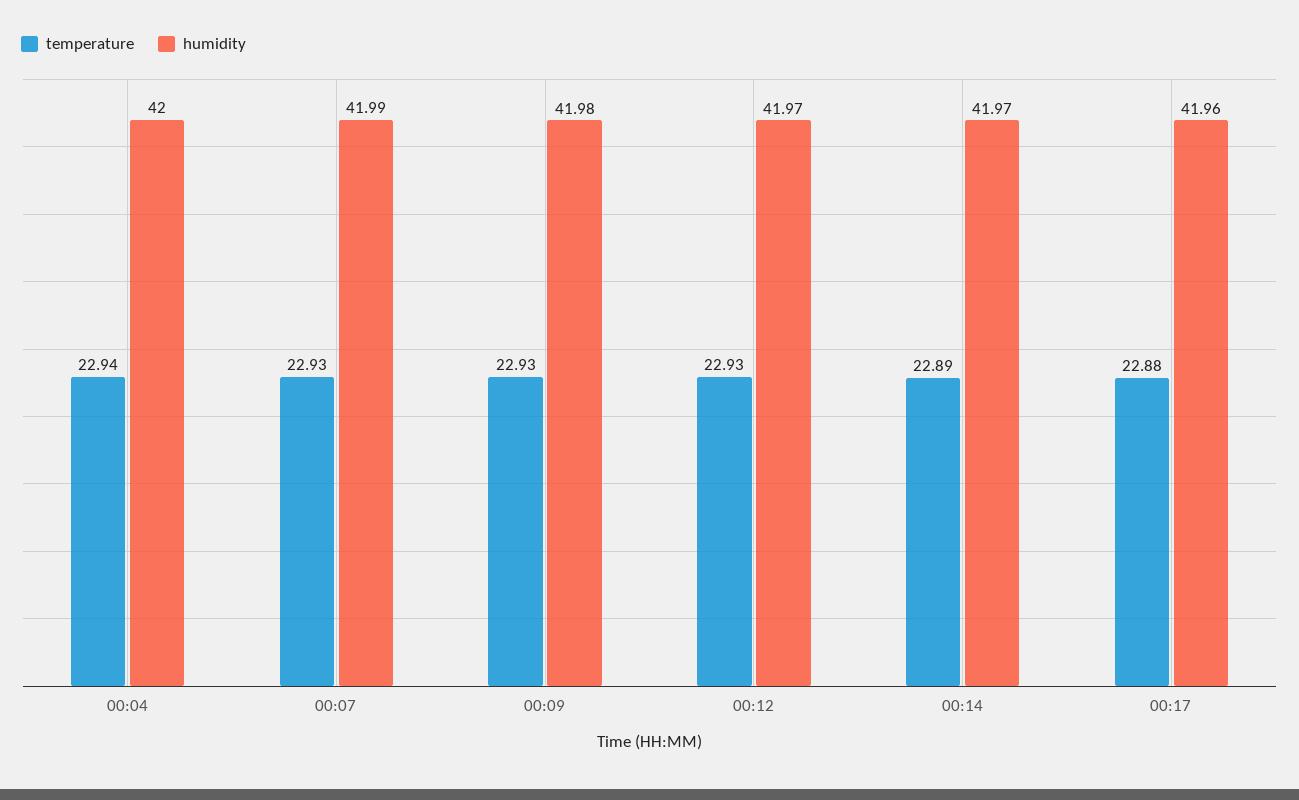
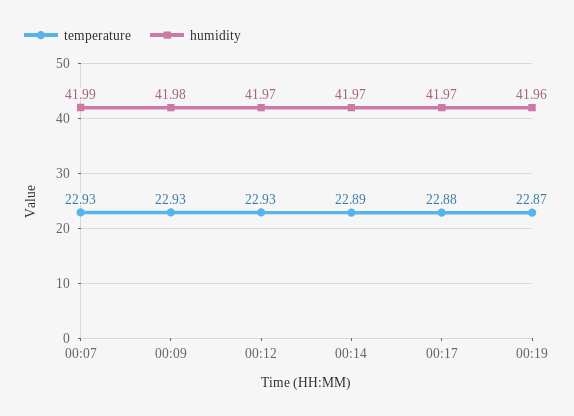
temperature, 00:04: 22.94 -> none
humidity, 00:04: 42 -> none
humidity, 00:17: 41.96 -> 41.97
temperature, 00:19: none -> 22.87
humidity, 00:19: none -> 41.96

